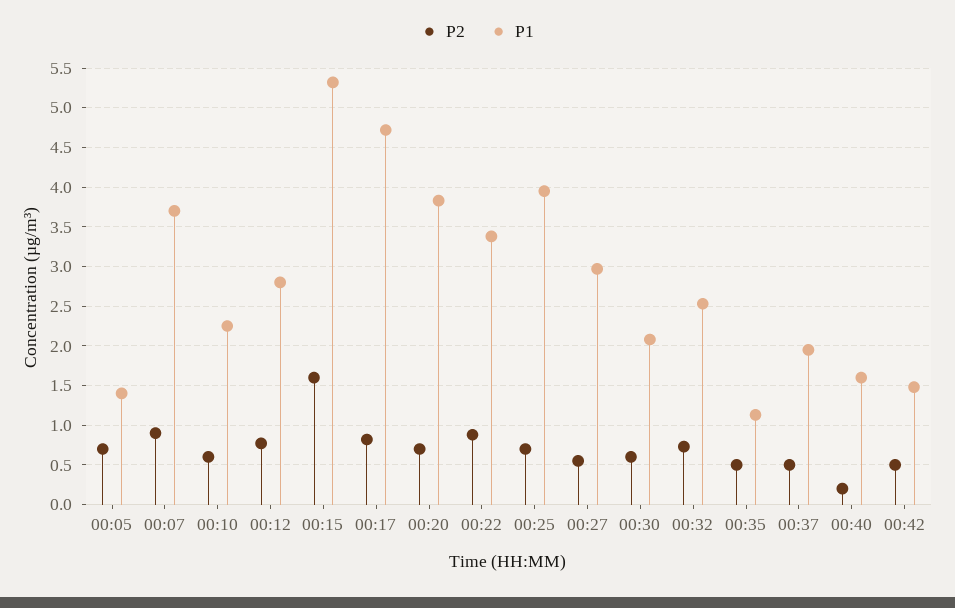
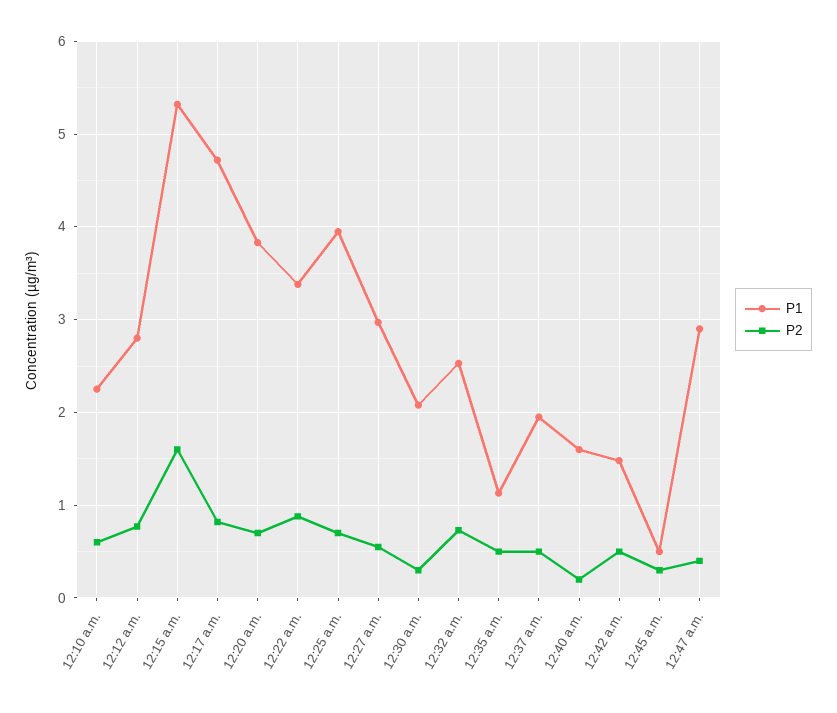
P2, 00:05: 0.7 -> none
P1, 00:05: 1.4 -> none
P2, 00:07: 0.9 -> none
P1, 00:07: 3.7 -> none
P2, 00:30: 0.6 -> 0.3
P1, 12:45 a.m.: none -> 0.5
P2, 12:45 a.m.: none -> 0.3
P1, 12:47 a.m.: none -> 2.9
P2, 12:47 a.m.: none -> 0.4

